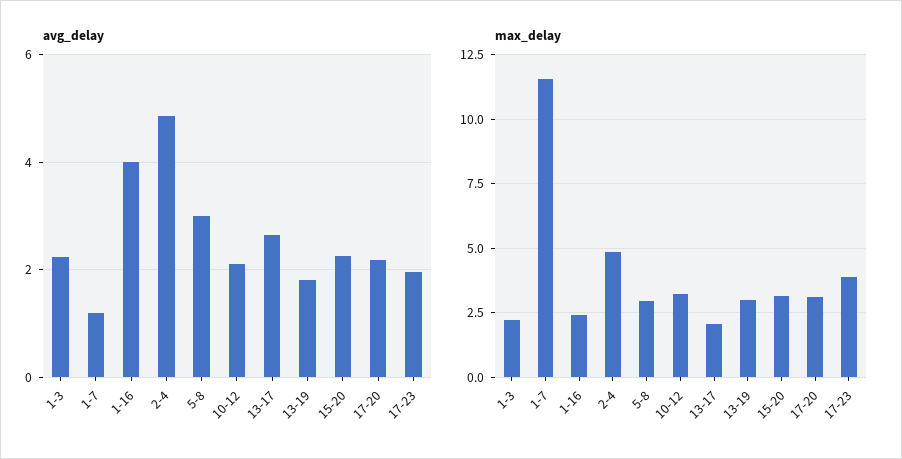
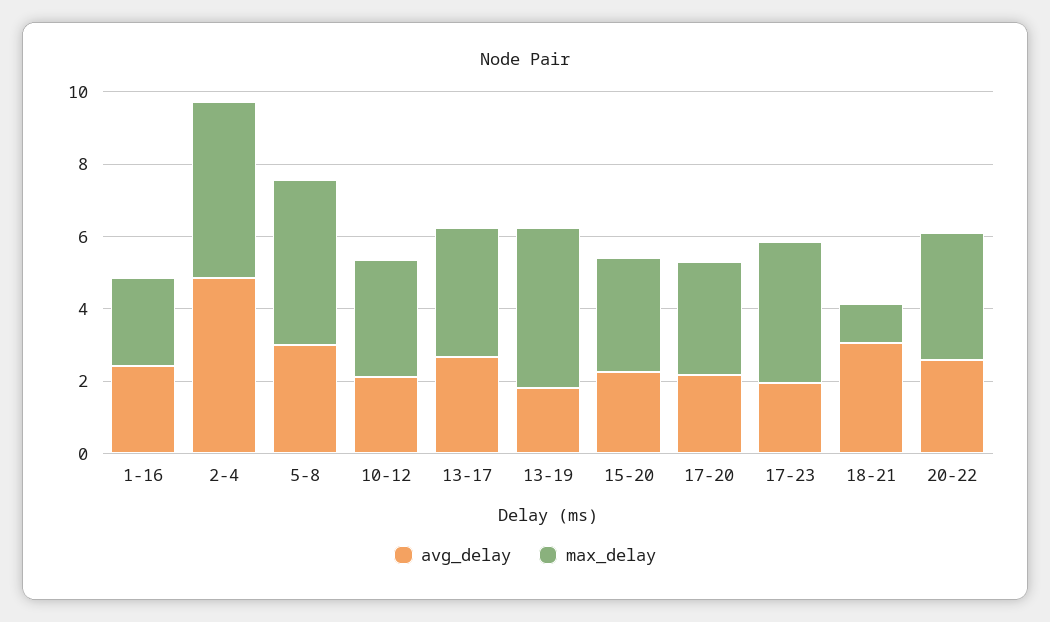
avg_delay, 1-3: 2.2 -> none
avg_delay, 1-7: 1.2 -> none
avg_delay, 1-16: 4 -> 2.5
max_delay, 1-3: 2.25 -> none
max_delay, 1-7: 11.5 -> none
max_delay, 5-8: 3 -> 4.5
max_delay, 13-17: 2 -> 3.5
max_delay, 13-19: 3 -> 4.5
avg_delay, 18-21: none -> 3
max_delay, 18-21: none -> 1
avg_delay, 20-22: none -> 2.5
max_delay, 20-22: none -> 3.5

